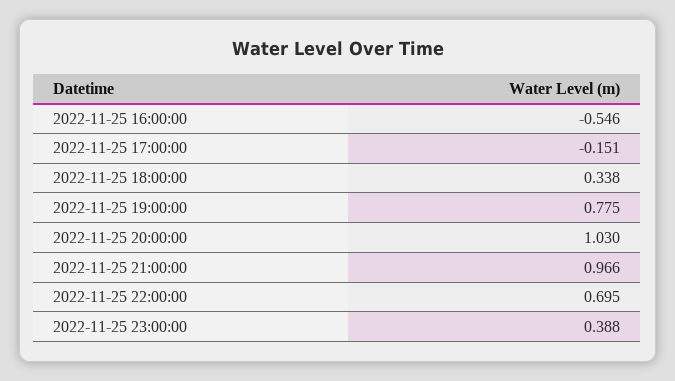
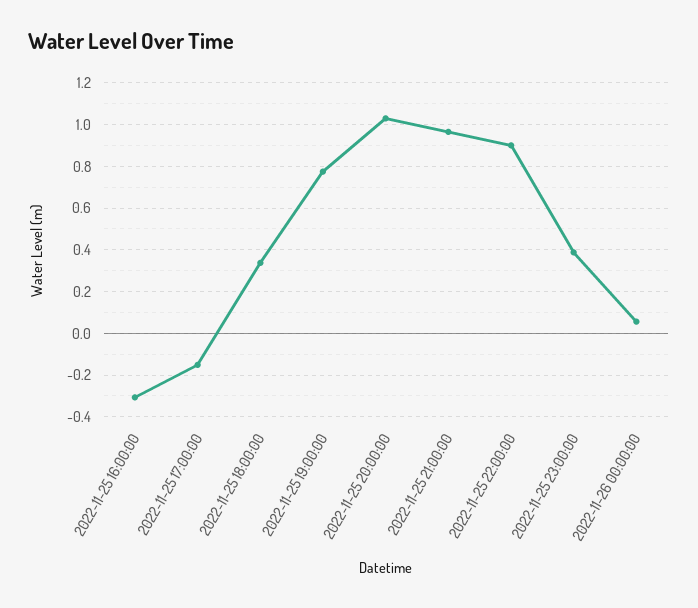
2022-11-25 16:00:00: -0.546 -> -0.3
2022-11-25 22:00:00: 0.695 -> 0.9
2022-11-26 00:00:00: none -> 0.05

